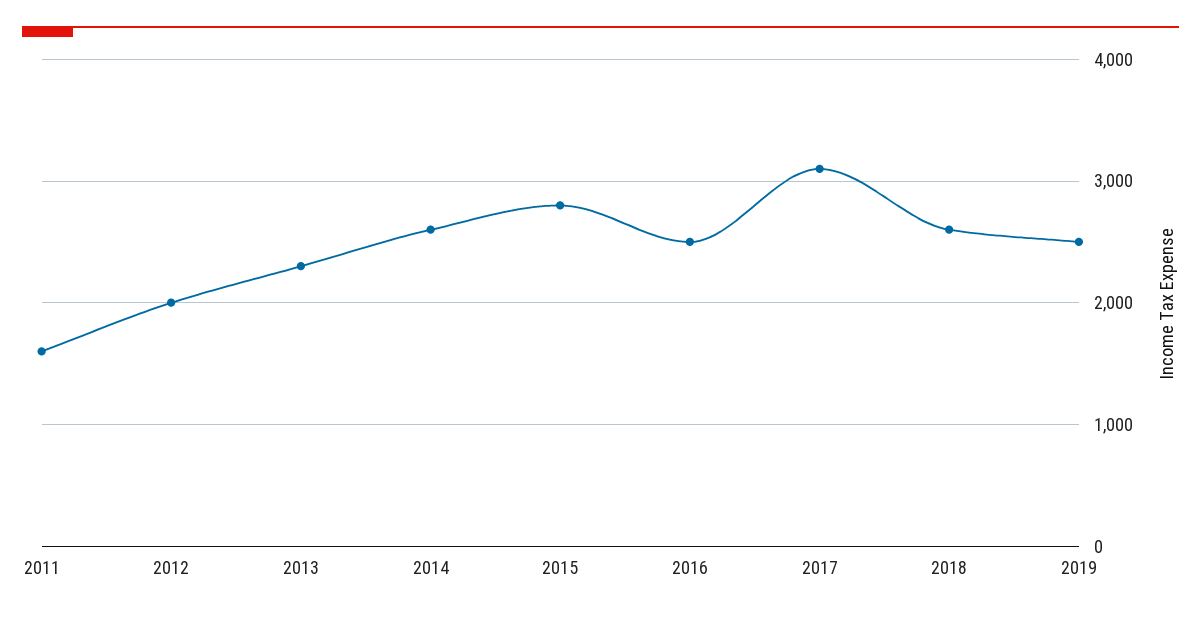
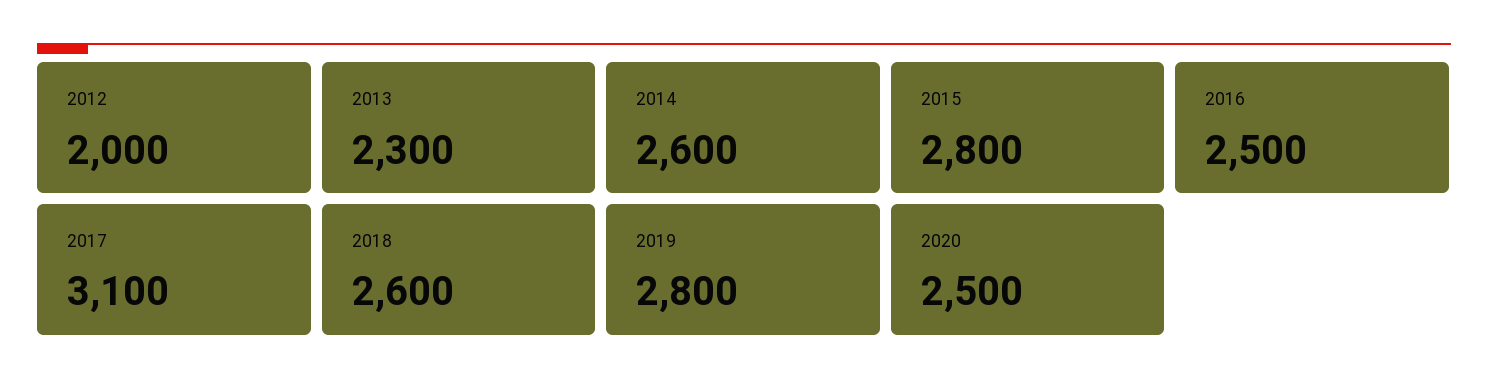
2011: 1600 -> none
2019: 2500 -> 2800
2020: none -> 2500

